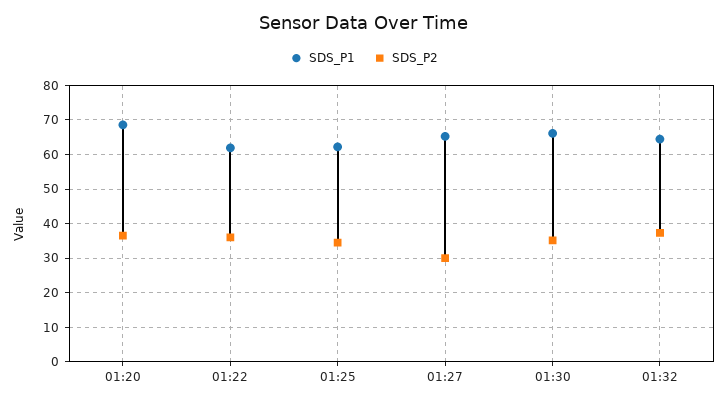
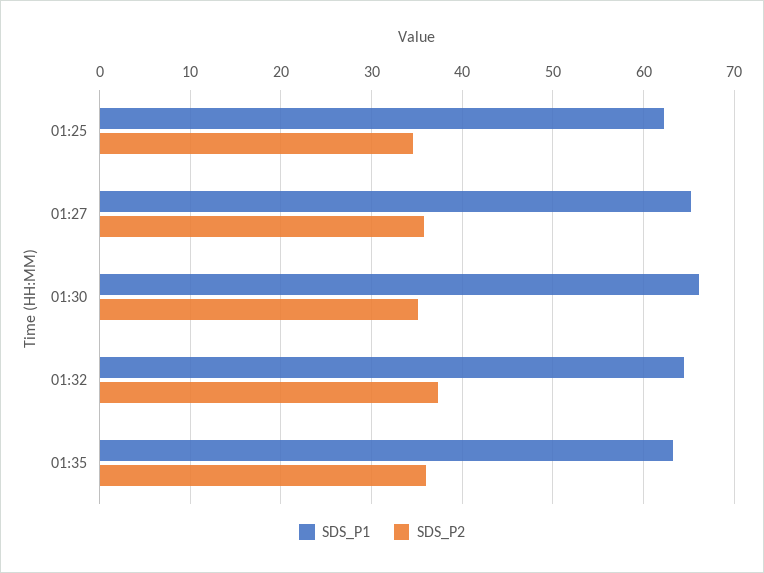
SDS_P1, 01:20: 68 -> none
SDS_P2, 01:20: 36 -> none
SDS_P1, 01:22: 62 -> none
SDS_P2, 01:22: 36 -> none
SDS_P2, 01:27: 30 -> 36
SDS_P1, 01:35: none -> 63
SDS_P2, 01:35: none -> 36

